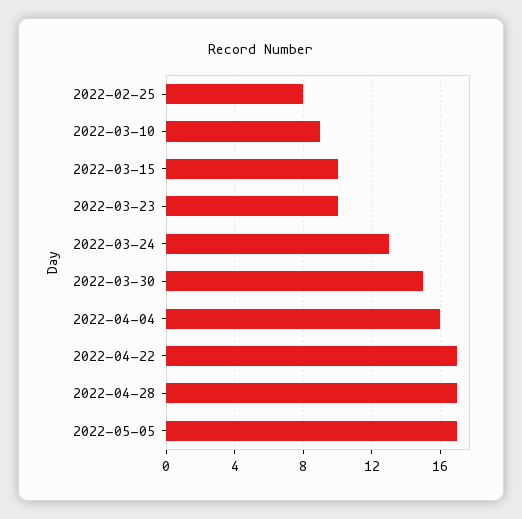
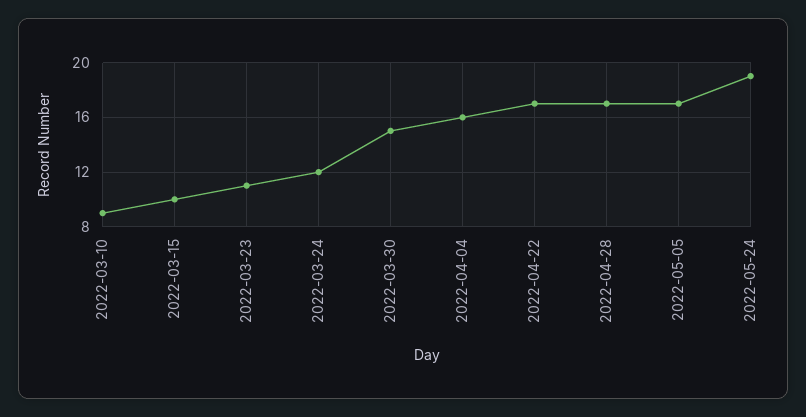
2022-02-25: 8 -> none
2022-03-23: 10 -> 11
2022-03-24: 13 -> 12
2022-05-24: none -> 19

